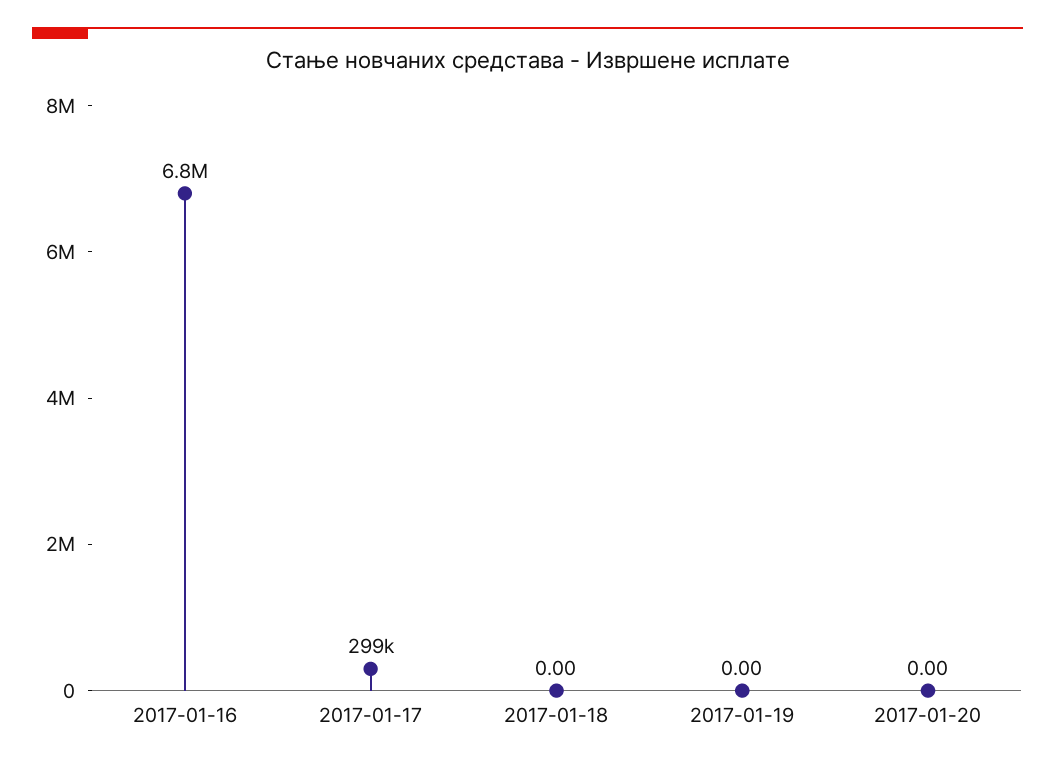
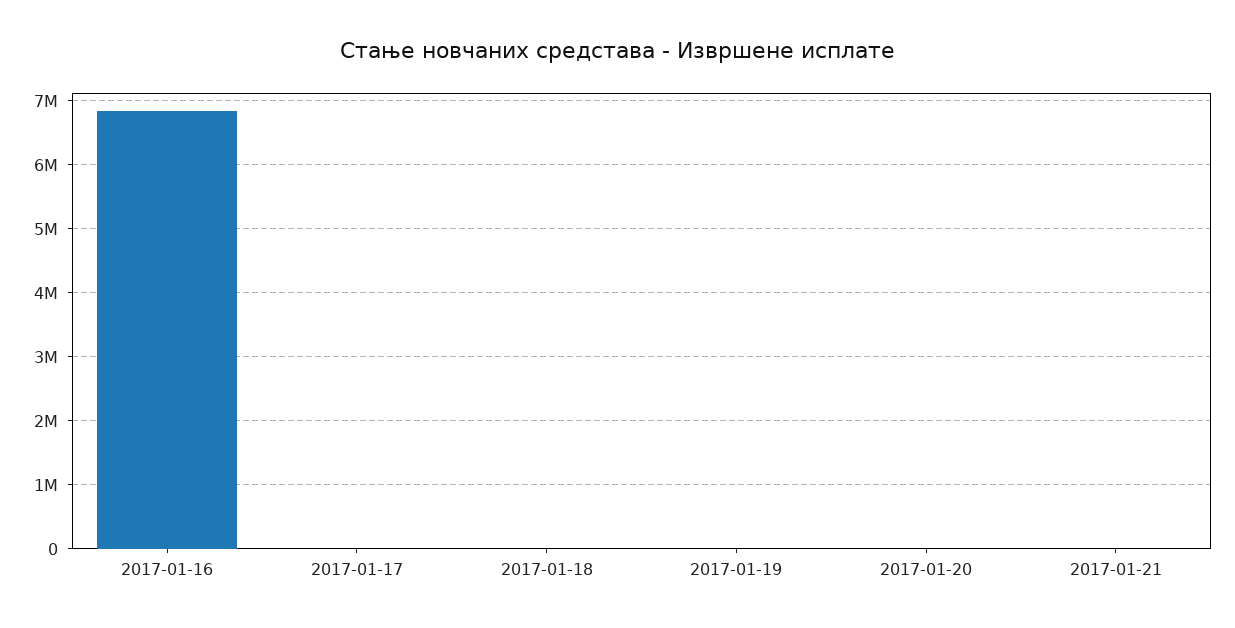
2017-01-17: 299000 -> 0
2017-01-21: none -> 0

